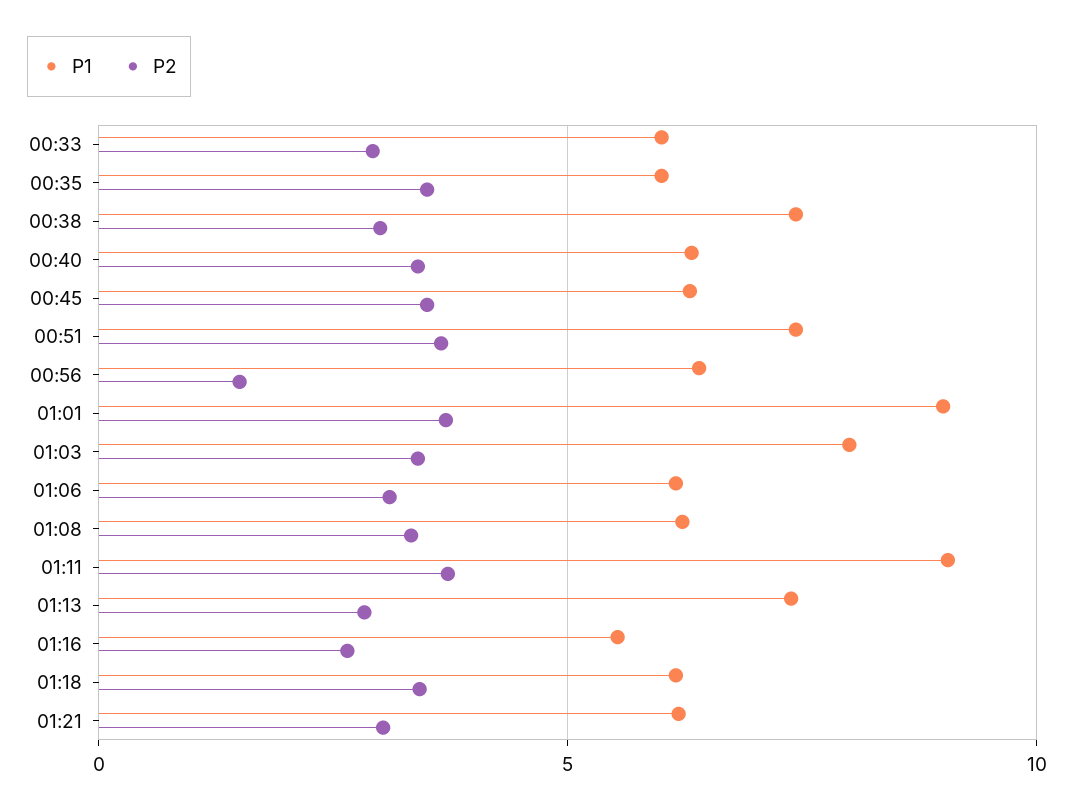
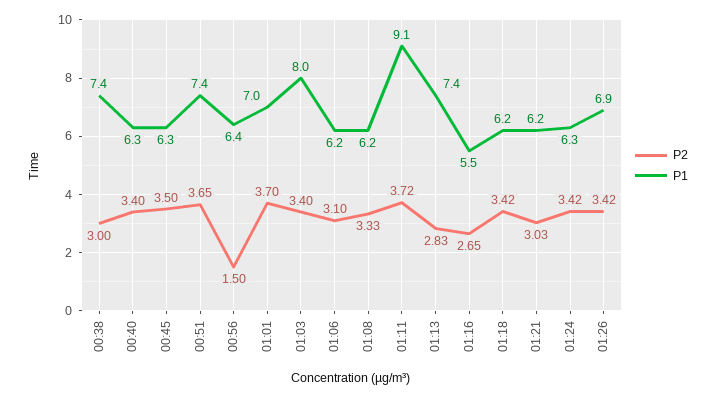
P1, 00:33: 6 -> none
P2, 00:33: 3 -> none
P1, 00:35: 6 -> none
P2, 00:35: 3.5 -> none
P1, 01:01: 9 -> 7
P2, 01:24: none -> 3.42
P1, 01:24: none -> 6.3
P2, 01:26: none -> 3.42
P1, 01:26: none -> 6.9

